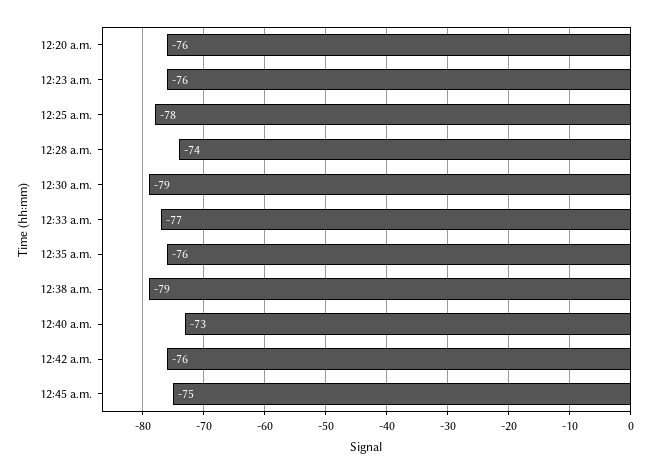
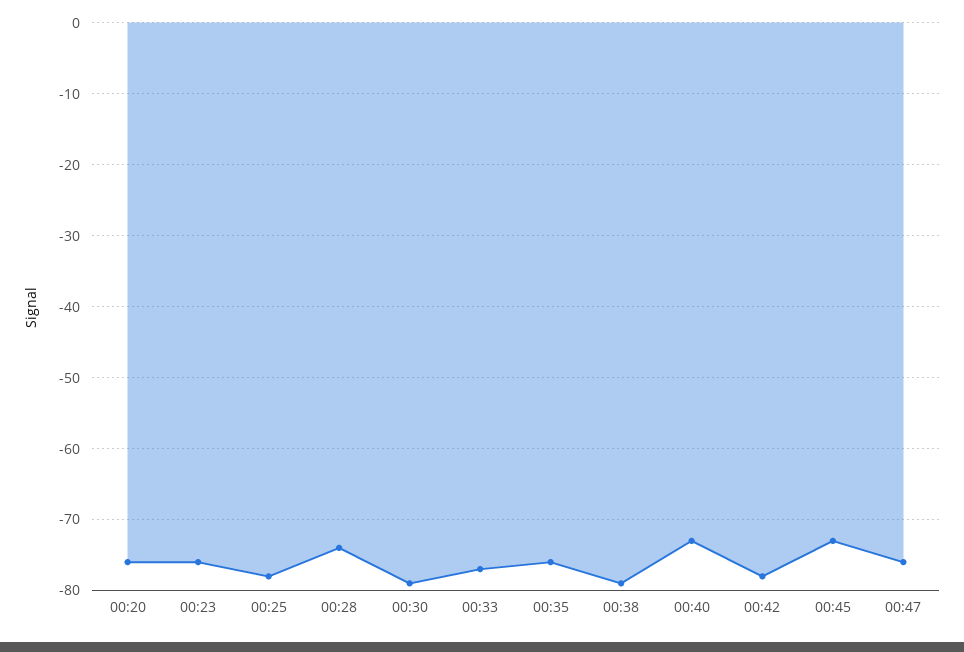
12:42 a.m.: -76 -> -78
12:45 a.m.: -75 -> -73
00:47: none -> -76

